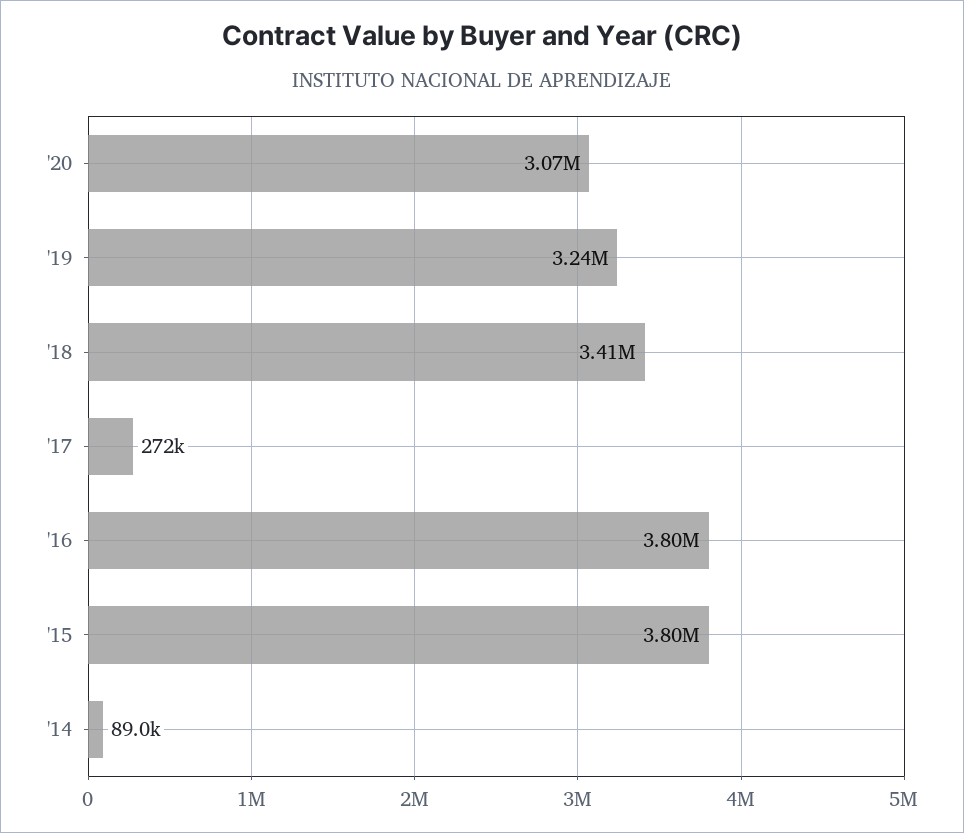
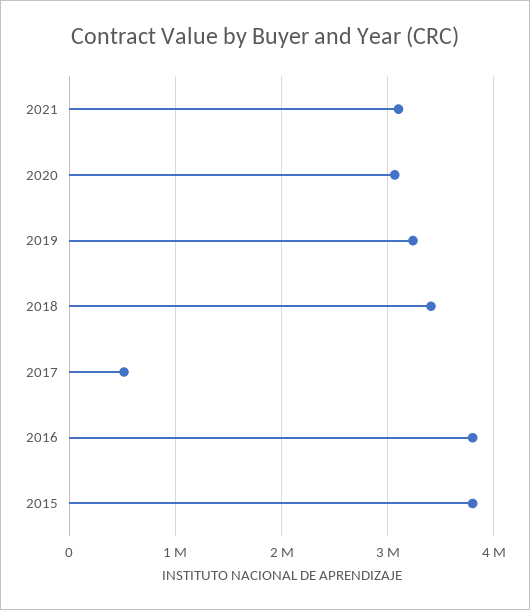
'17: 272000 -> 500000
'14: 89000 -> none
2021: none -> 3100000

